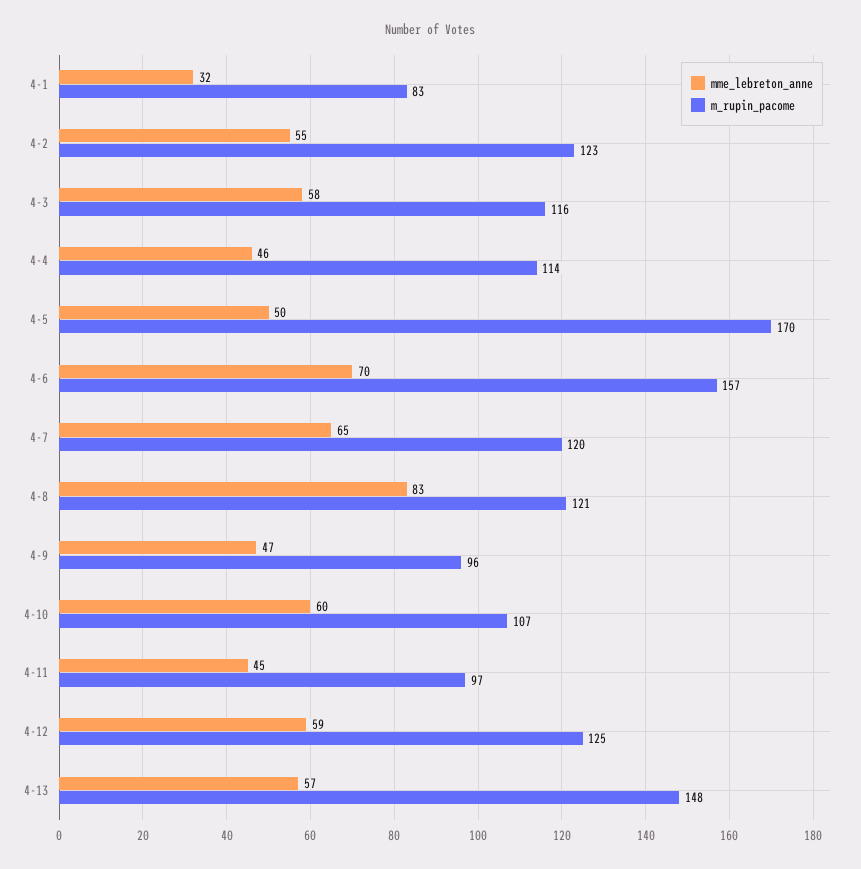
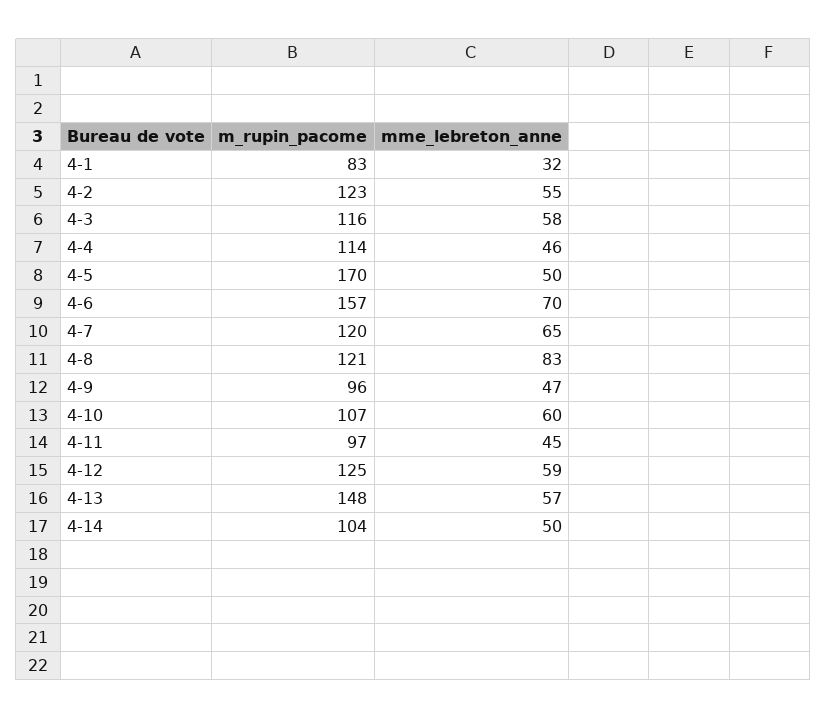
m_rupin_pacome, 4-14: none -> 104
mme_lebreton_anne, 4-14: none -> 50

